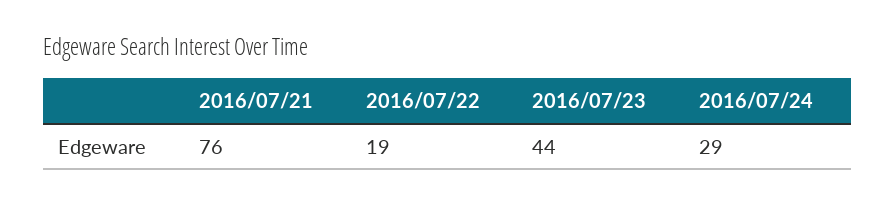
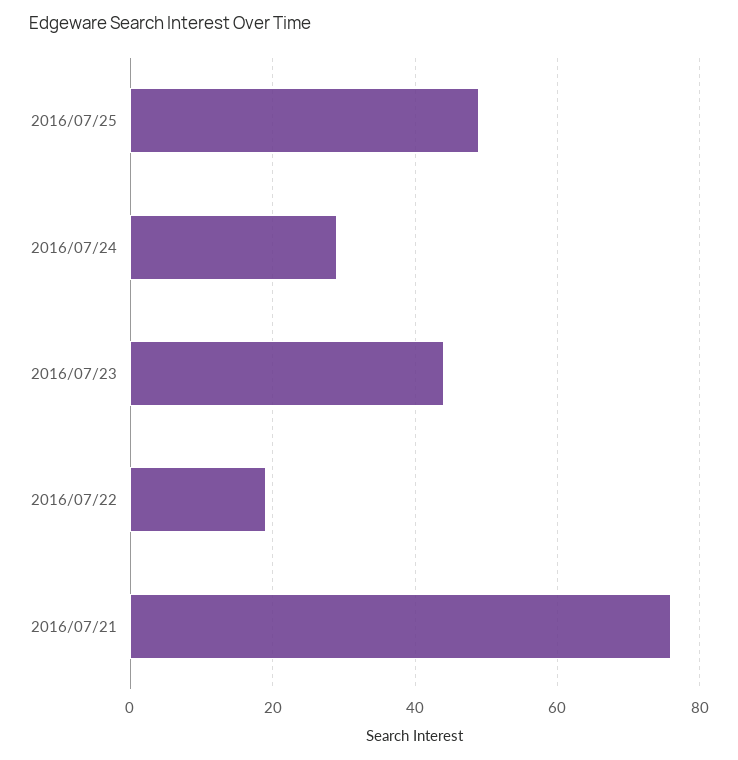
2016/07/25: none -> 50

